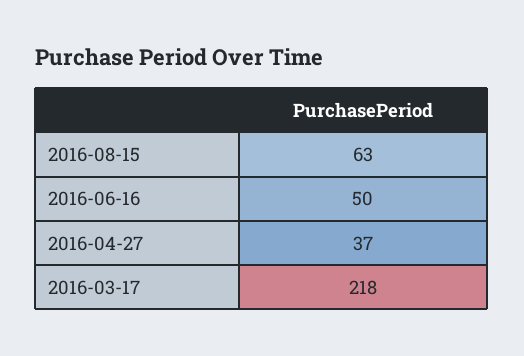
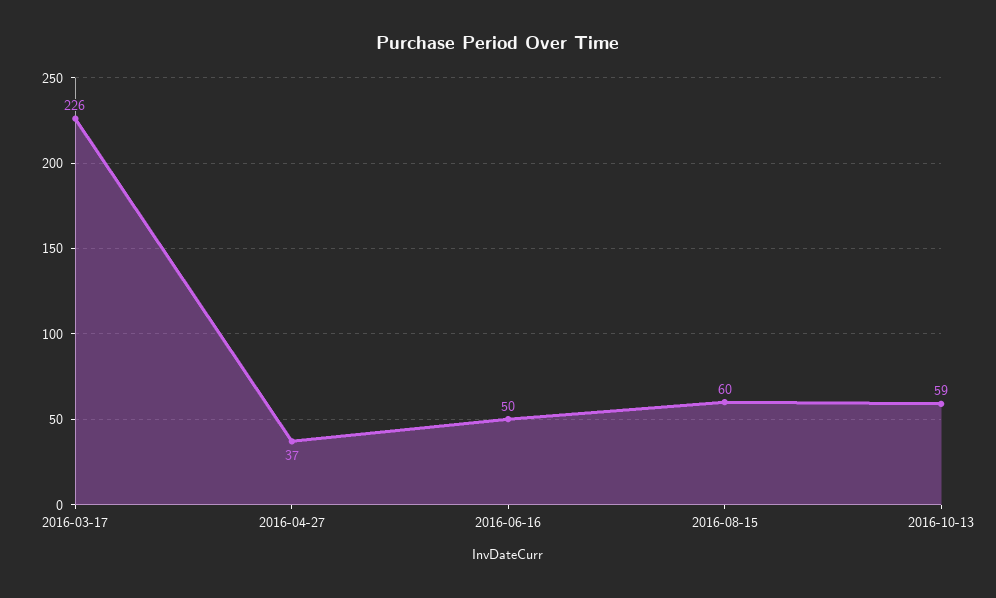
2016-08-15: 63 -> 60
2016-03-17: 218 -> 226
2016-10-13: none -> 59

